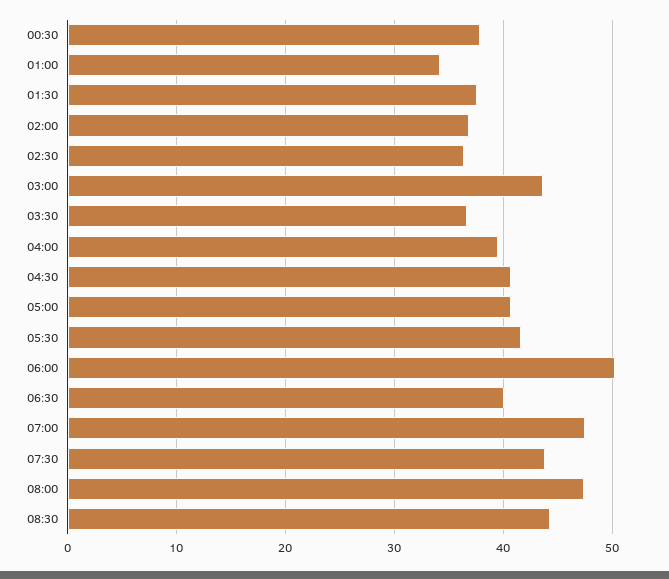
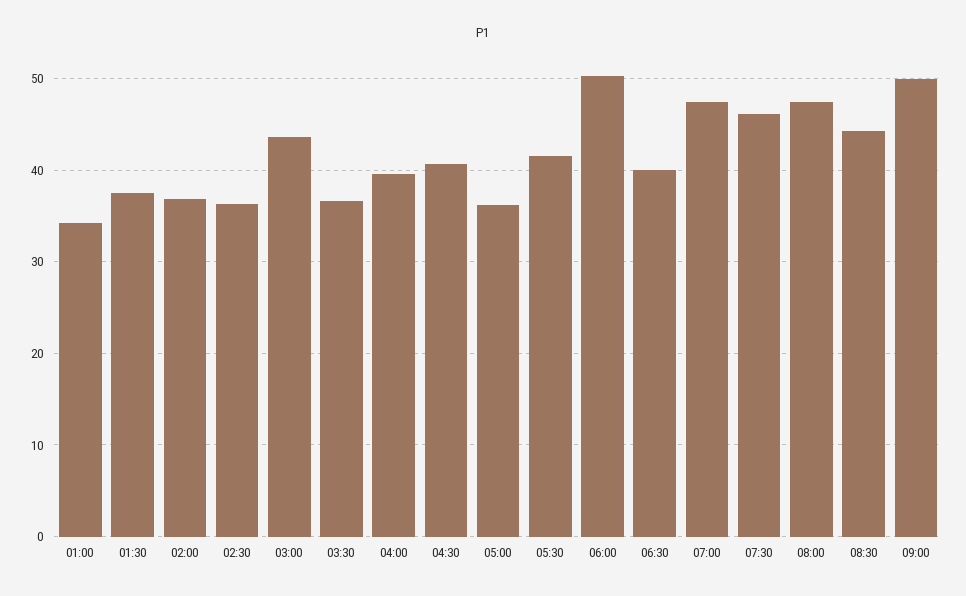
00:30: 38 -> none
05:00: 41 -> 36
07:30: 44 -> 46
09:00: none -> 50

